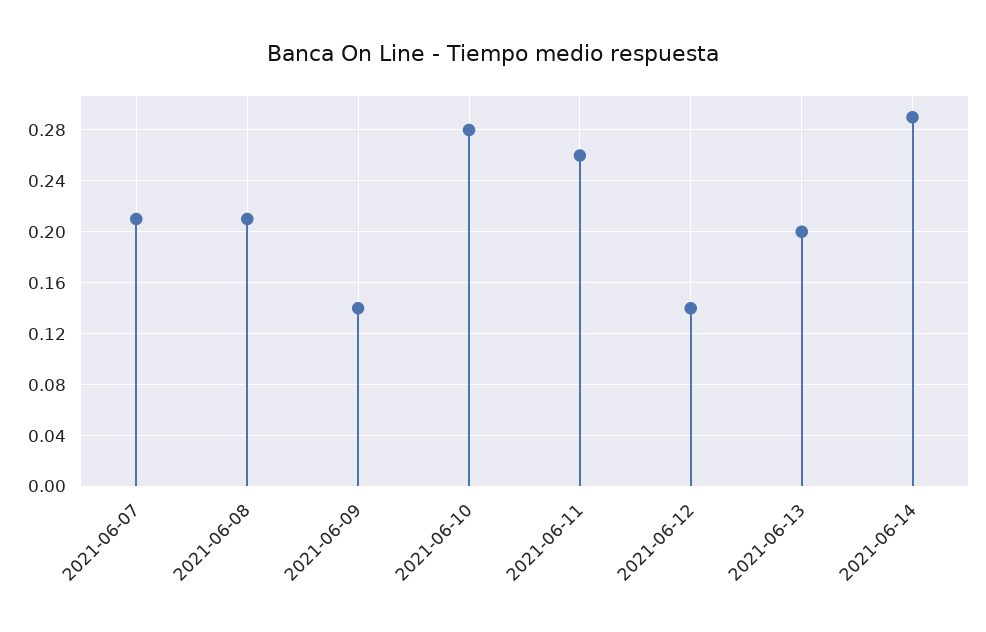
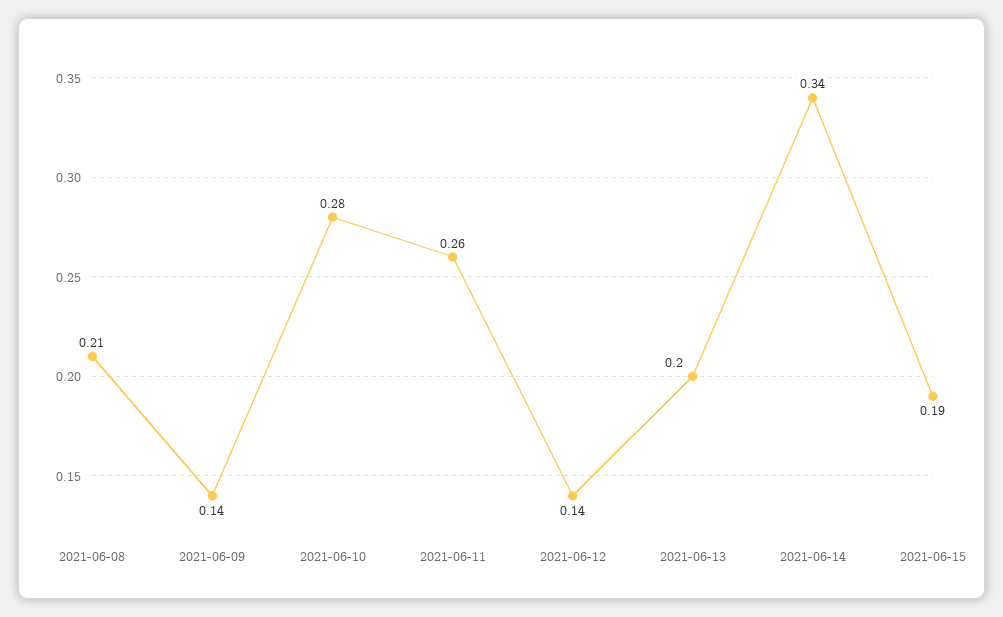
2021-06-07: 0.21 -> none
2021-06-14: 0.29 -> 0.34
2021-06-15: none -> 0.19

